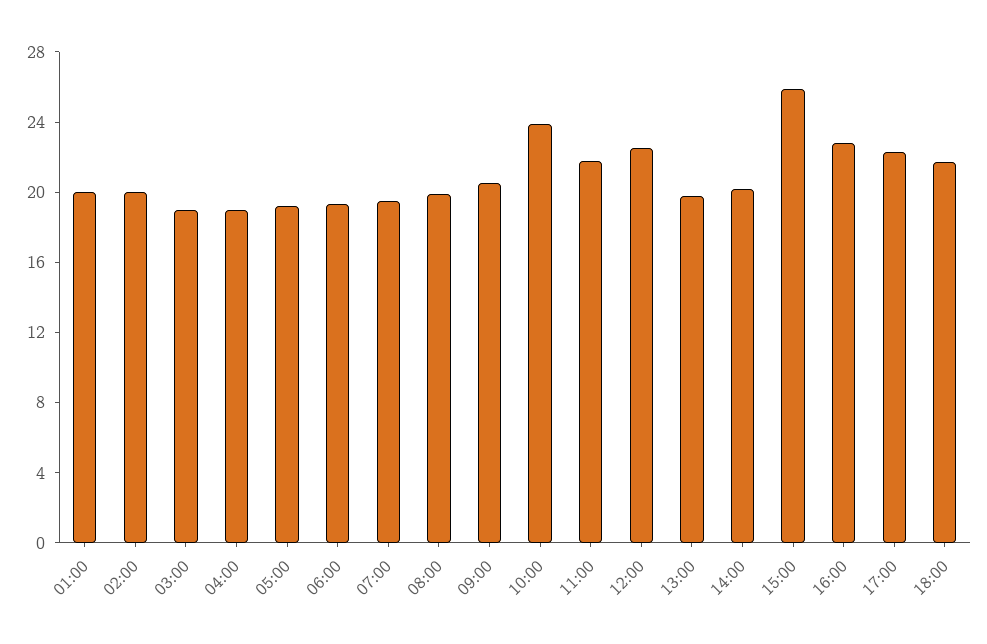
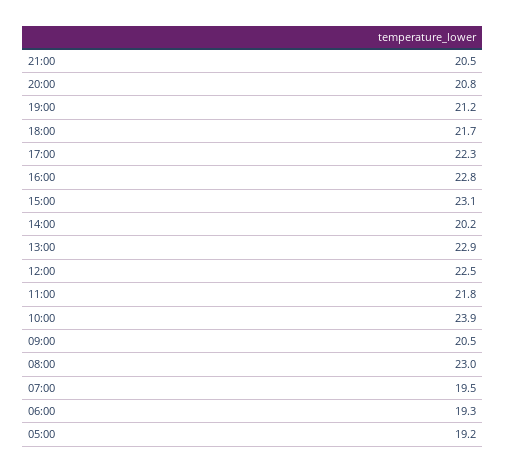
01:00: 20 -> none
02:00: 20 -> none
03:00: 19 -> none
04:00: 19 -> none
08:00: 20 -> 23
13:00: 20 -> 22.9
15:00: 26 -> 23.1
21:00: none -> 20.5
20:00: none -> 20.8
19:00: none -> 21.2

